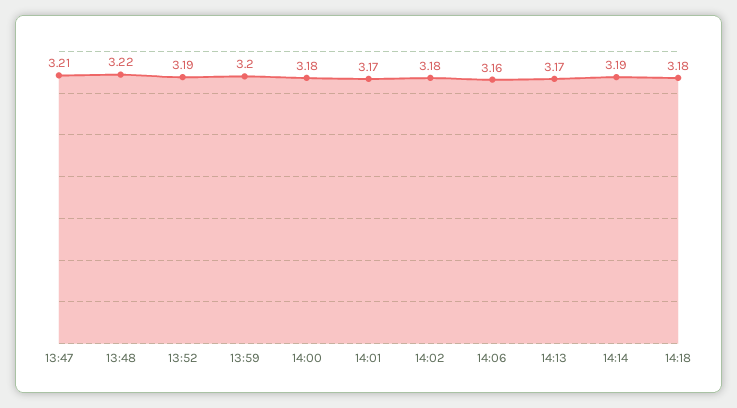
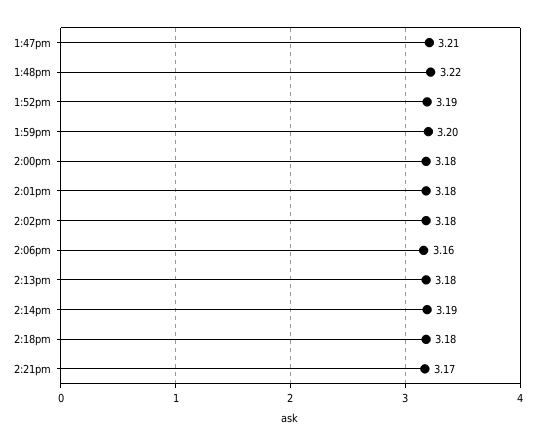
14:01: 3.17 -> 3.18
14:13: 3.17 -> 3.18
2:21pm: none -> 3.17

